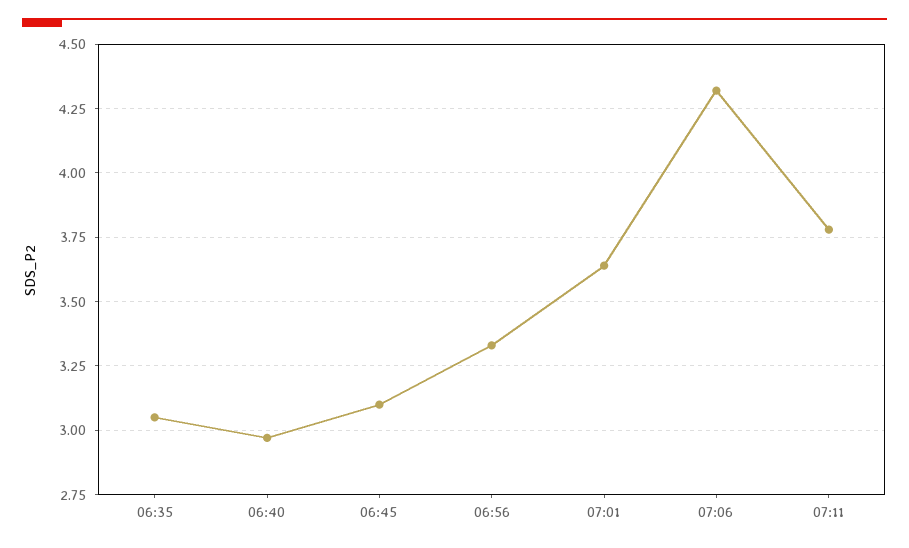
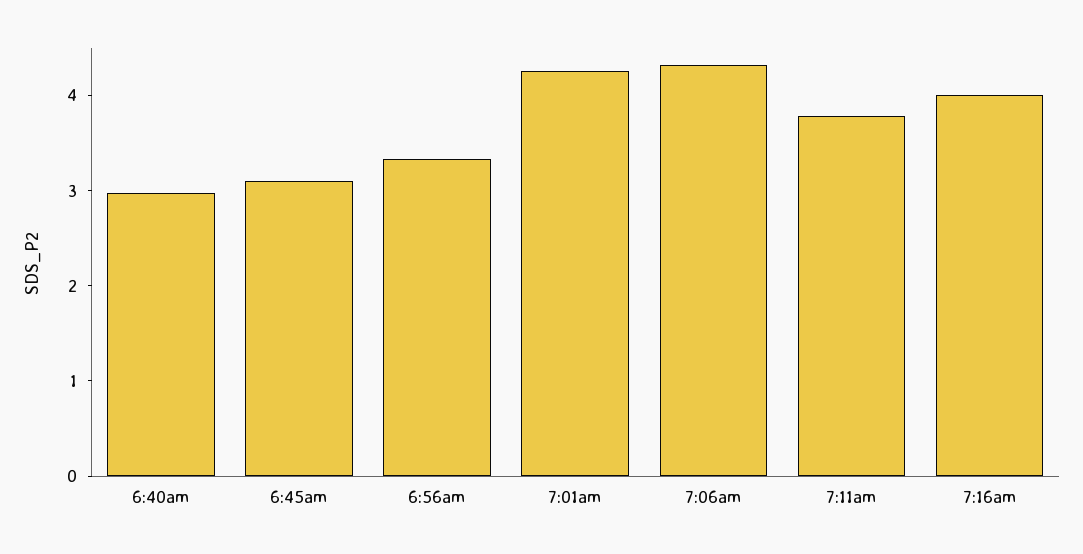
06:35: 3.05 -> none
07:01: 3.65 -> 4.2
7:16am: none -> 4

